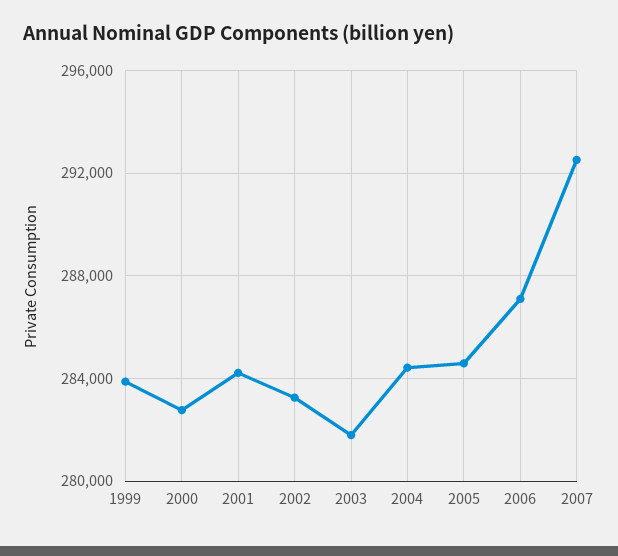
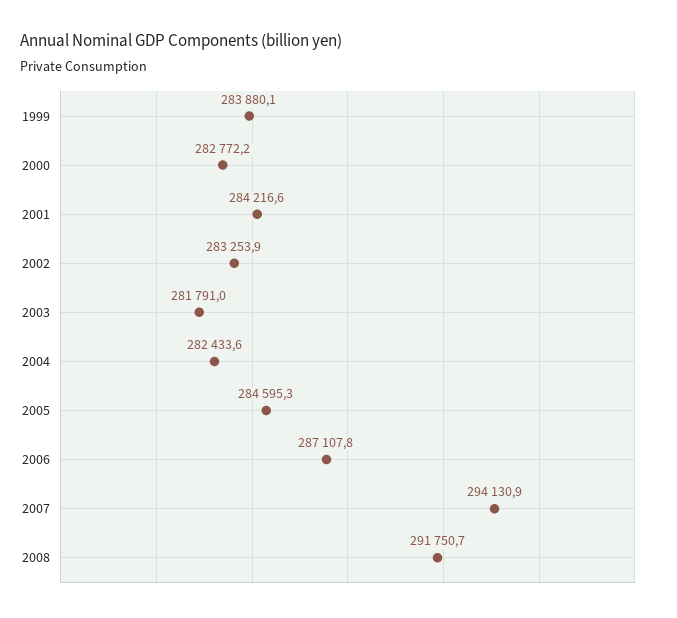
2004: 284500 -> 282433.6
2007: 292500 -> 294130.9
2008: none -> 291750.7

